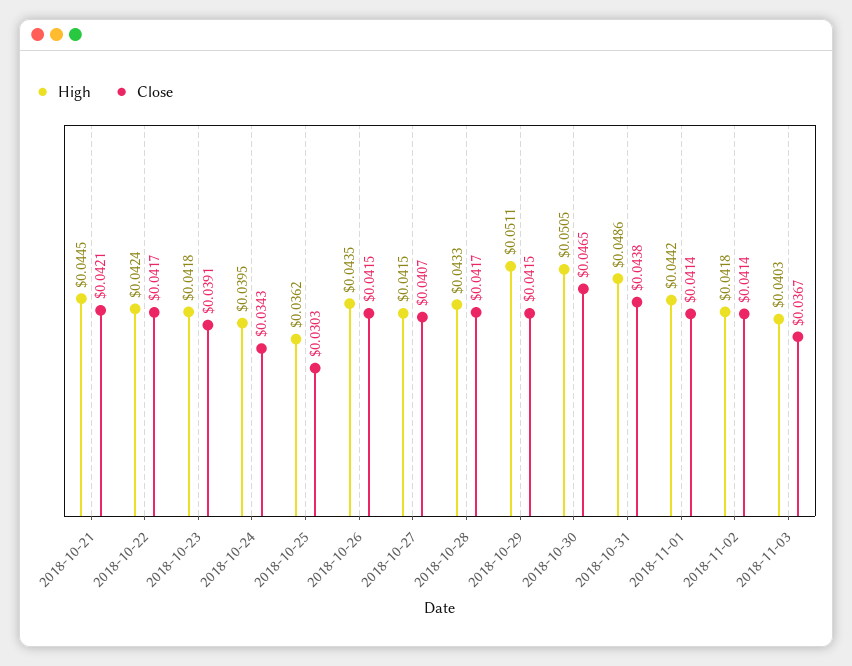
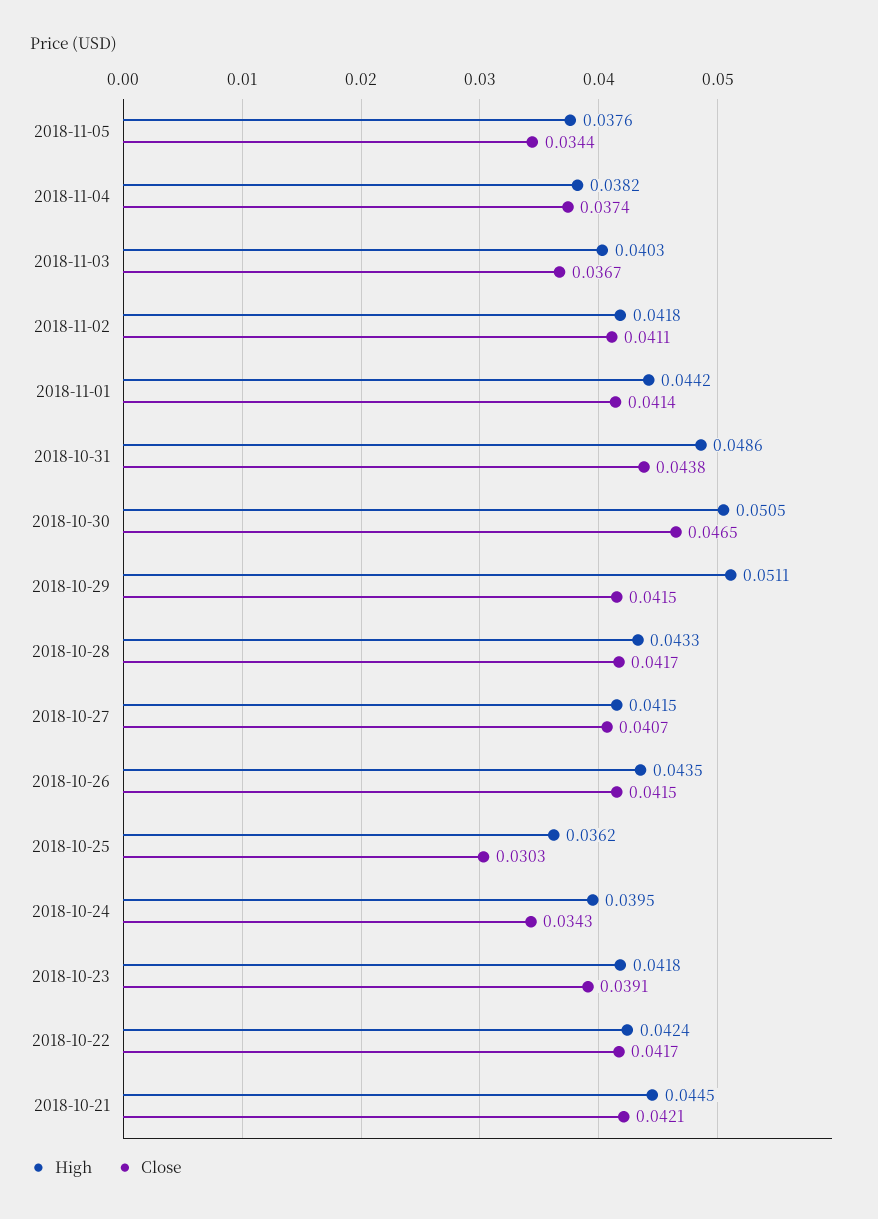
Close, 2018-11-02: 0.0414 -> 0.0411
High, 2018-11-05: none -> 0.0376
Close, 2018-11-05: none -> 0.0344
High, 2018-11-04: none -> 0.0382
Close, 2018-11-04: none -> 0.0374

